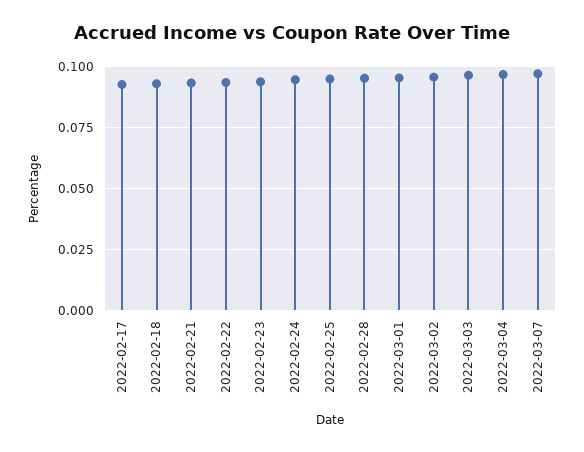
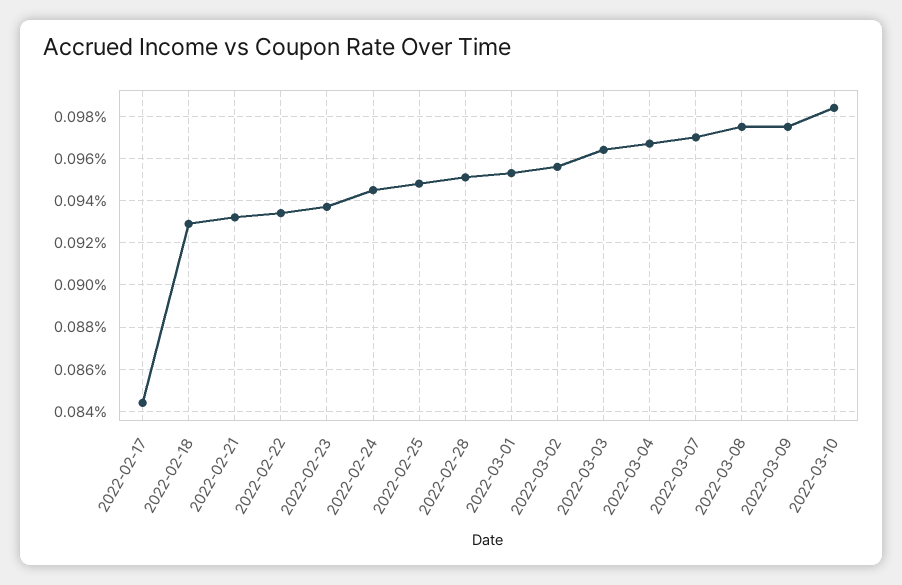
2022-02-17: 0.0925 -> 0.0845
2022-03-08: none -> 0.0975
2022-03-09: none -> 0.0975
2022-03-10: none -> 0.0985

